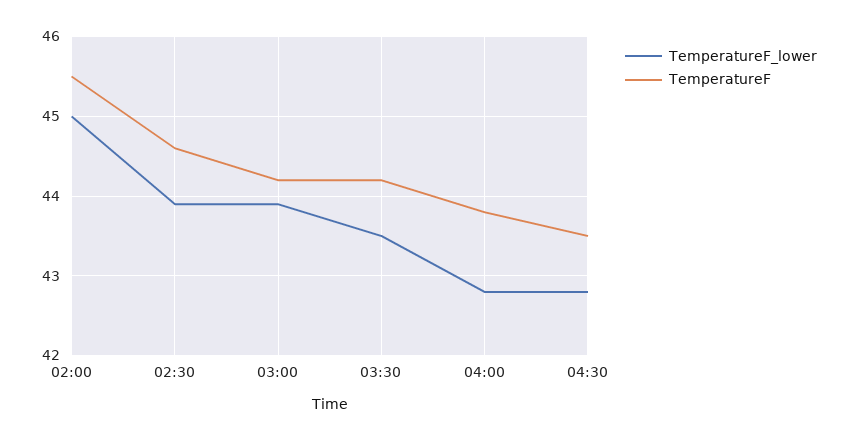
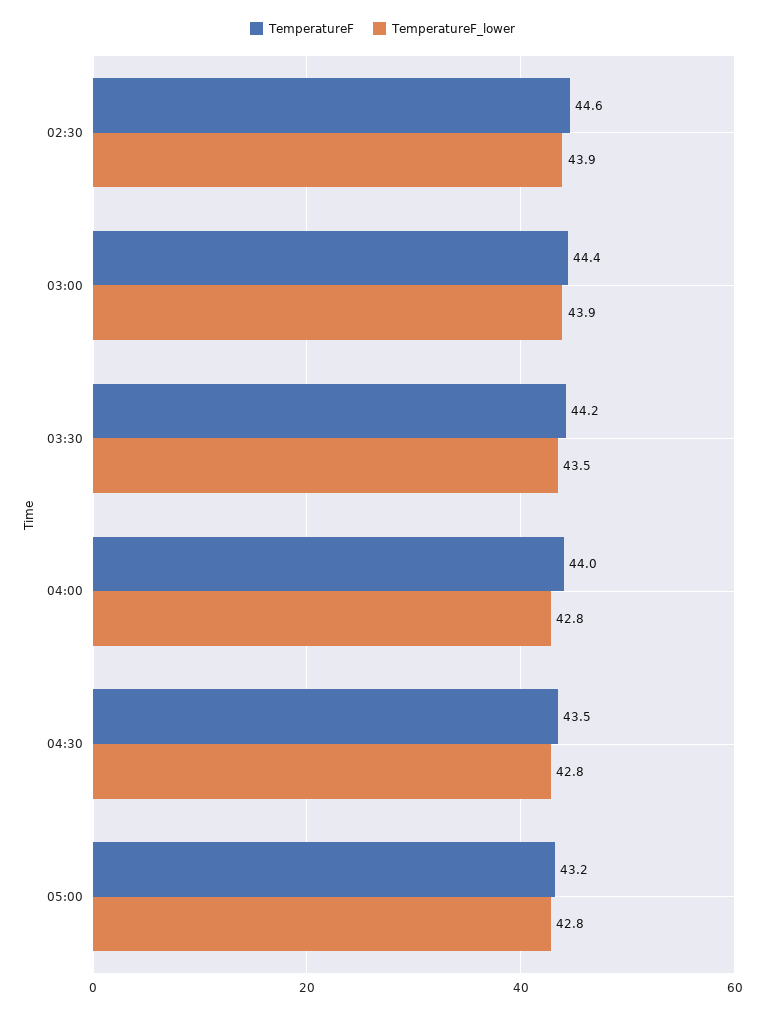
TemperatureF_lower, 02:00: 45 -> none
TemperatureF, 02:00: 45.5 -> none
TemperatureF, 03:00: 44.2 -> 44.4
TemperatureF, 04:00: 43.8 -> 44
TemperatureF, 05:00: none -> 43.2
TemperatureF_lower, 05:00: none -> 42.8

